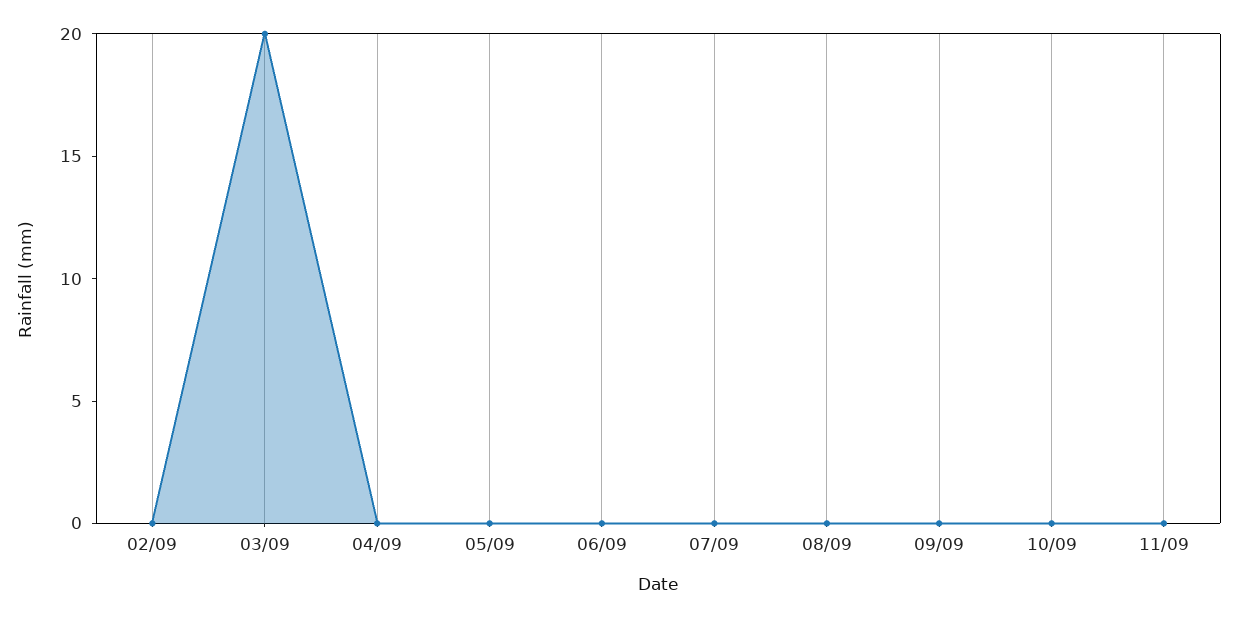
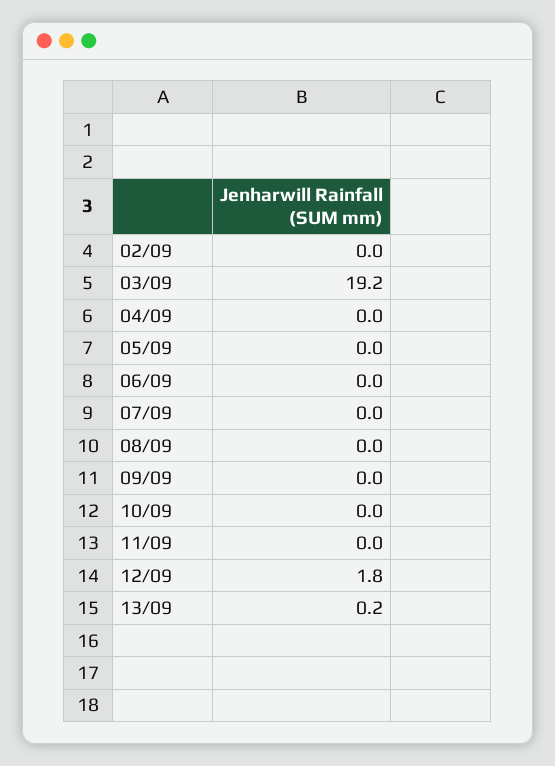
03/09: 20 -> 19.2
12/09: none -> 1.8
13/09: none -> 0.2

